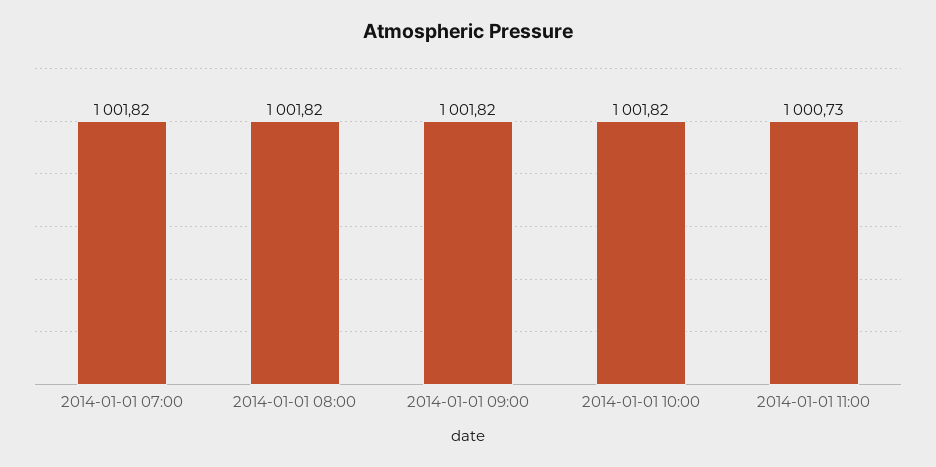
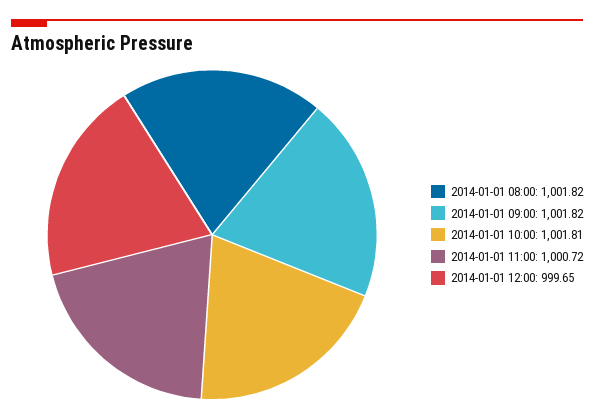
2014-01-01 07:00: 1001.82 -> none
2014-01-01 10:00: 1001.82 -> 1001.81
2014-01-01 11:00: 1000.73 -> 1000.72
2014-01-01 12:00: none -> 999.65

